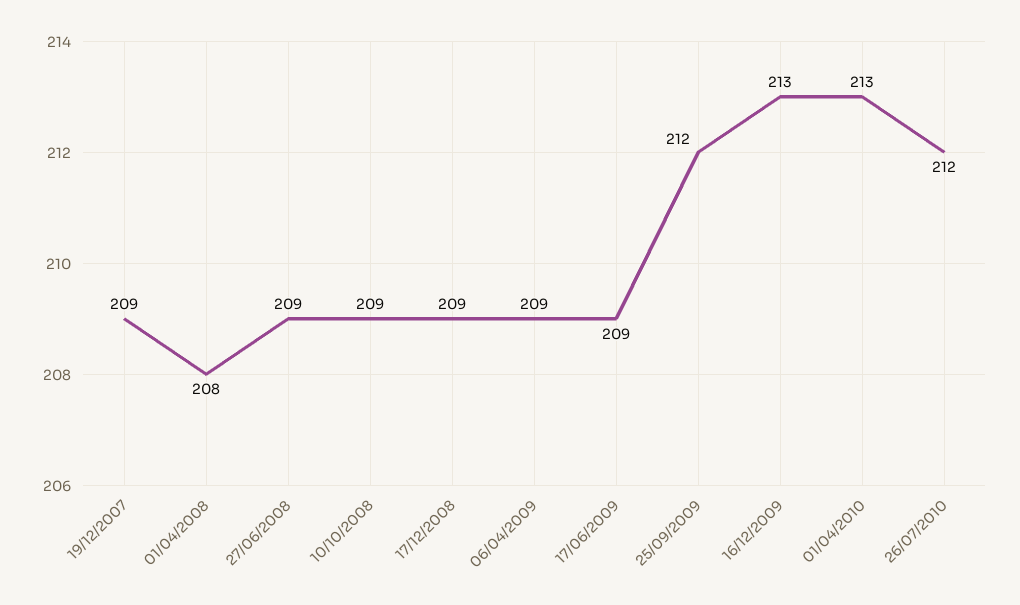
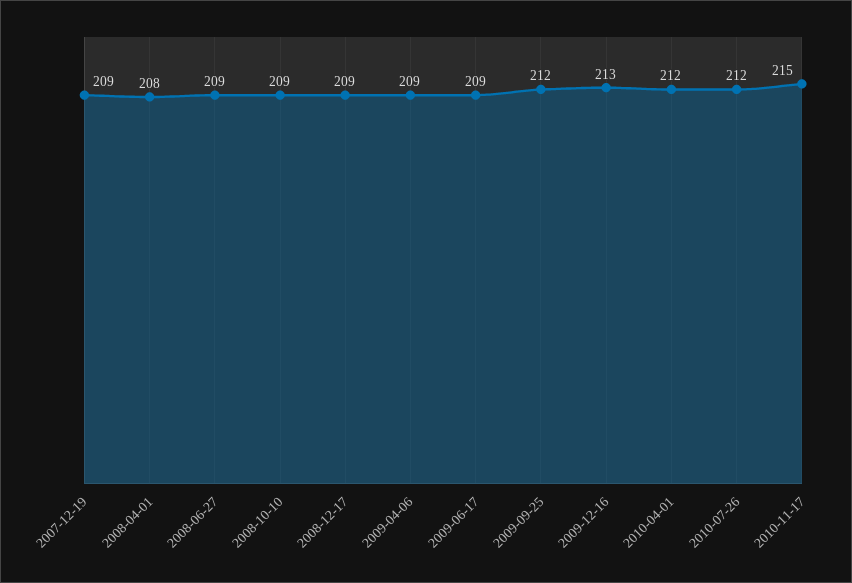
01/04/2010: 213 -> 212
2010-11-17: none -> 215

